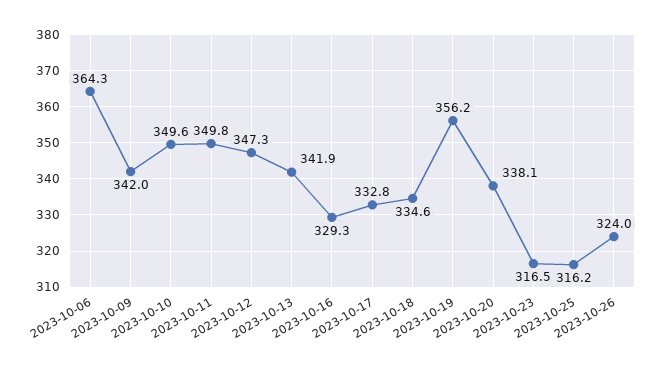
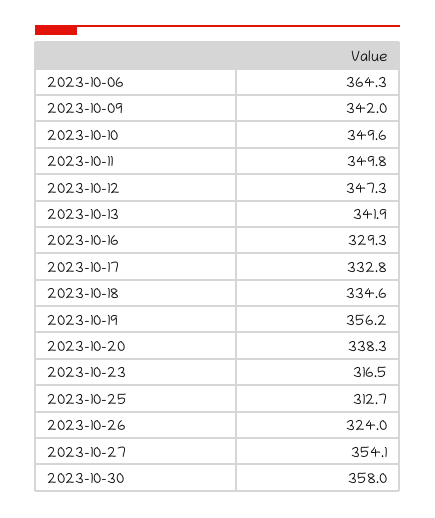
2023-10-20: 338.1 -> 338.3
2023-10-25: 316.2 -> 312.7
2023-10-27: none -> 354.1
2023-10-30: none -> 358

